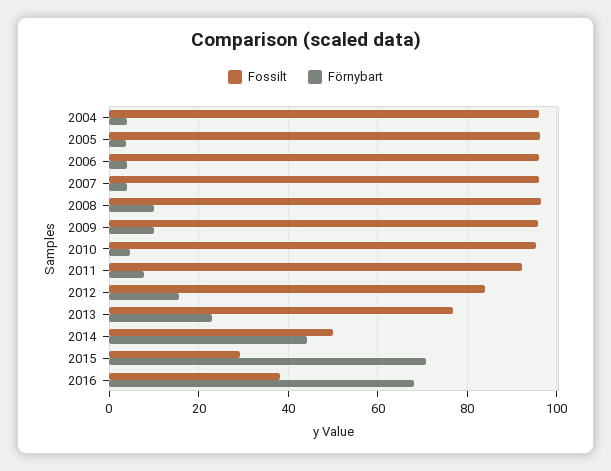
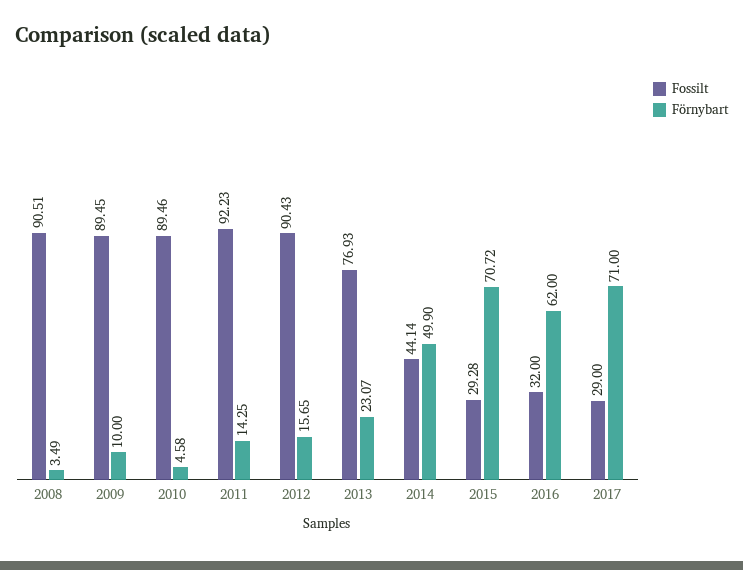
Fossilt, 2004: 96 -> none
Förnybart, 2004: 4 -> none
Fossilt, 2005: 96 -> none
Förnybart, 2005: 4 -> none
Fossilt, 2006: 96 -> none
Förnybart, 2006: 4 -> none
Fossilt, 2007: 96 -> none
Förnybart, 2007: 4 -> none
Fossilt, 2008: 96 -> 90.51
Förnybart, 2008: 10 -> 3.49
Fossilt, 2009: 96 -> 89.45
Fossilt, 2010: 96 -> 89.46
Förnybart, 2011: 8 -> 14.25
Fossilt, 2012: 84 -> 90.43
Fossilt, 2014: 50 -> 44.14
Förnybart, 2014: 44 -> 49.9
Fossilt, 2016: 38 -> 32
Förnybart, 2016: 68 -> 62
Fossilt, 2017: none -> 29
Förnybart, 2017: none -> 71

